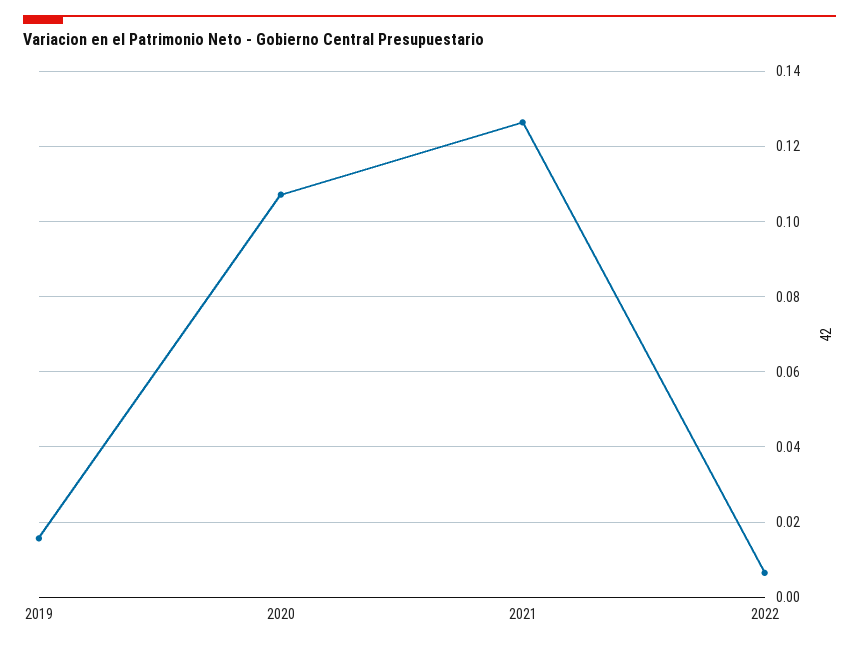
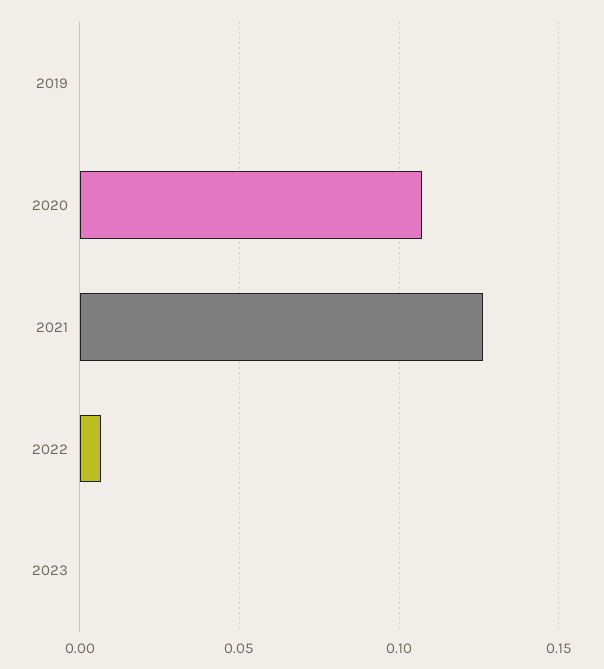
2019: 0.016 -> 0
2023: none -> 0

